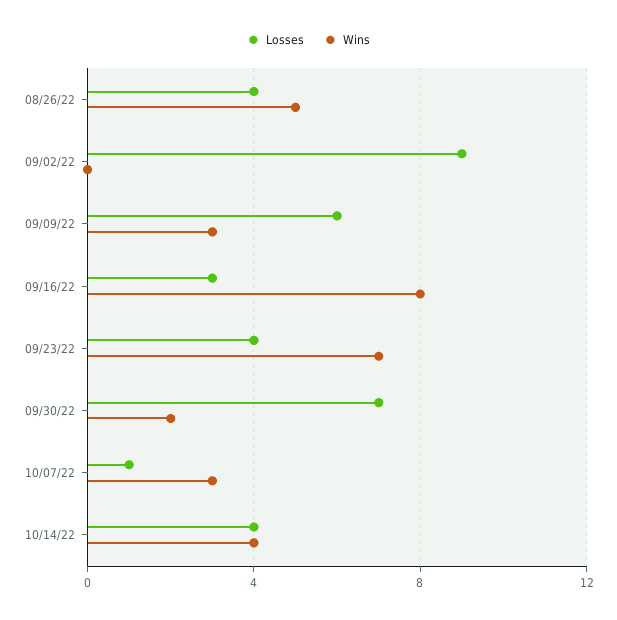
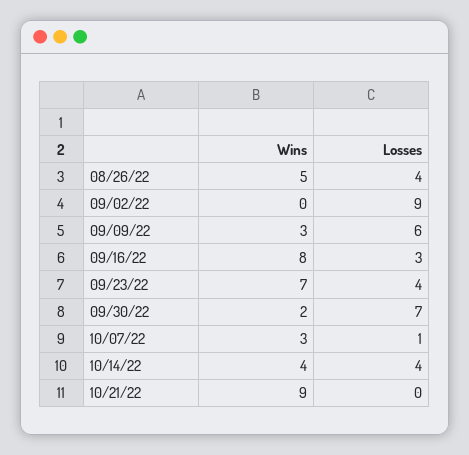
Wins, 10/21/22: none -> 9
Losses, 10/21/22: none -> 0

